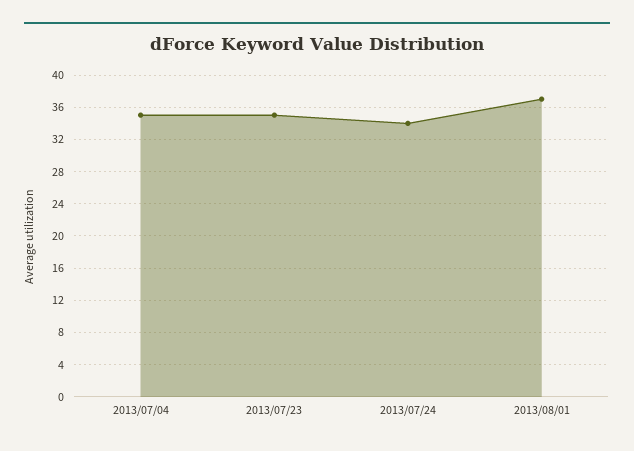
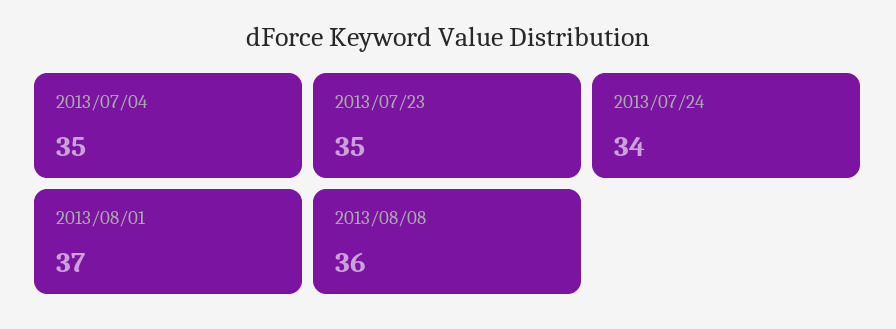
2013/08/08: none -> 36

